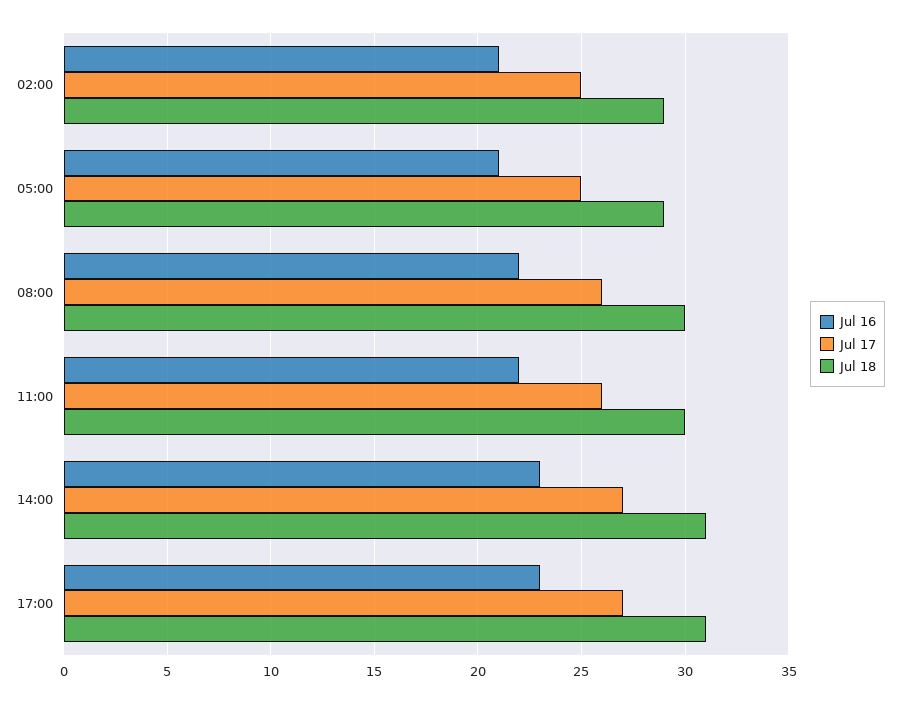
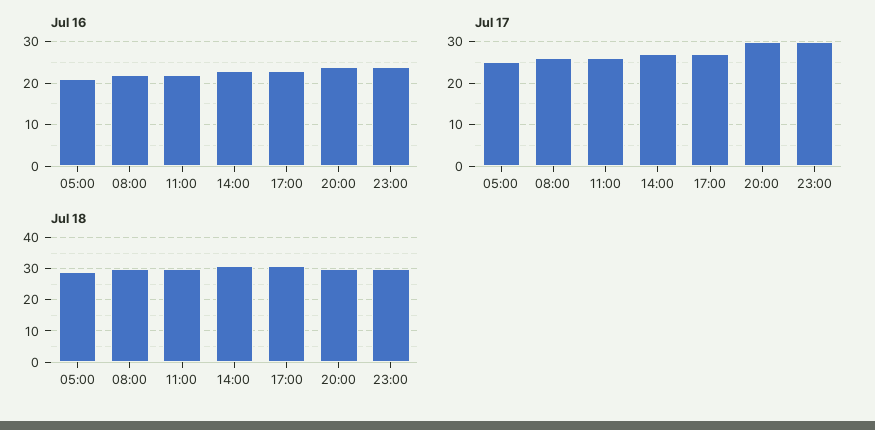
Jul 16, 02:00: 21 -> none
Jul 17, 02:00: 25 -> none
Jul 18, 02:00: 29 -> none
Jul 16, 20:00: none -> 25
Jul 16, 23:00: none -> 25
Jul 17, 20:00: none -> 30
Jul 17, 23:00: none -> 30
Jul 18, 20:00: none -> 30
Jul 18, 23:00: none -> 30

